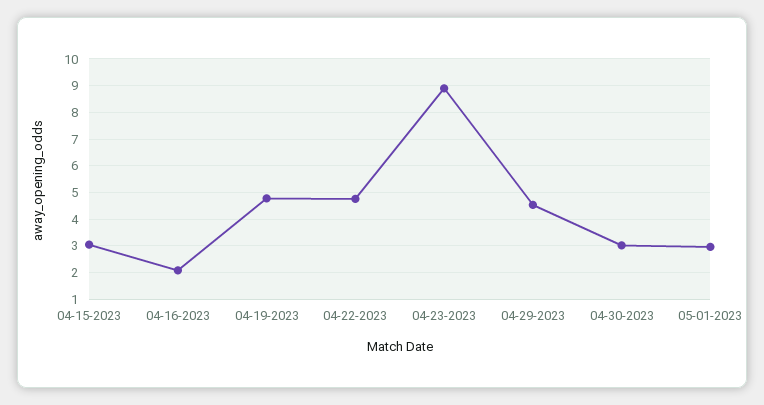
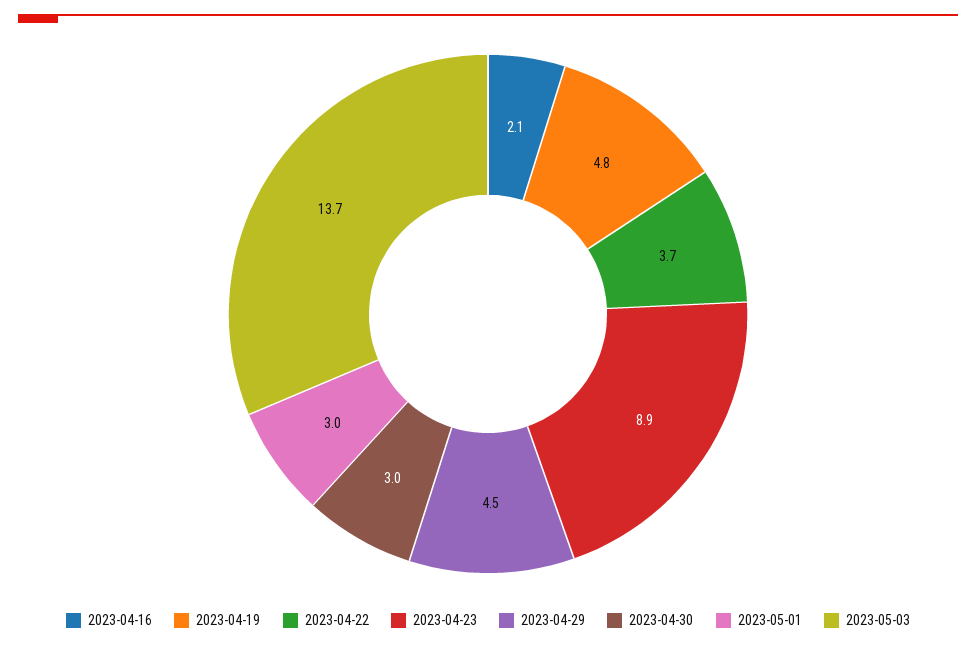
04-15-2023: 3 -> none
04-22-2023: 4.75 -> 3.7
2023-05-03: none -> 13.7

